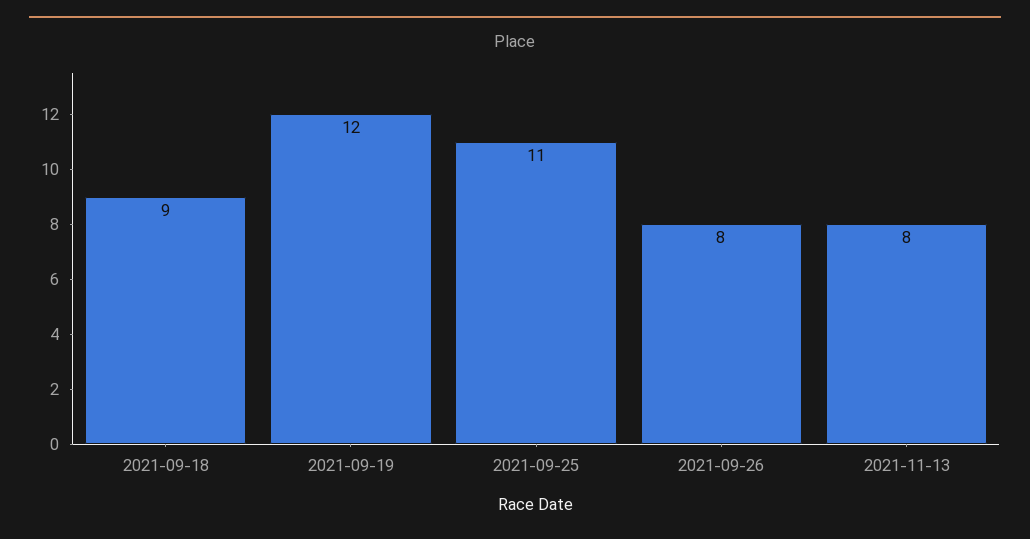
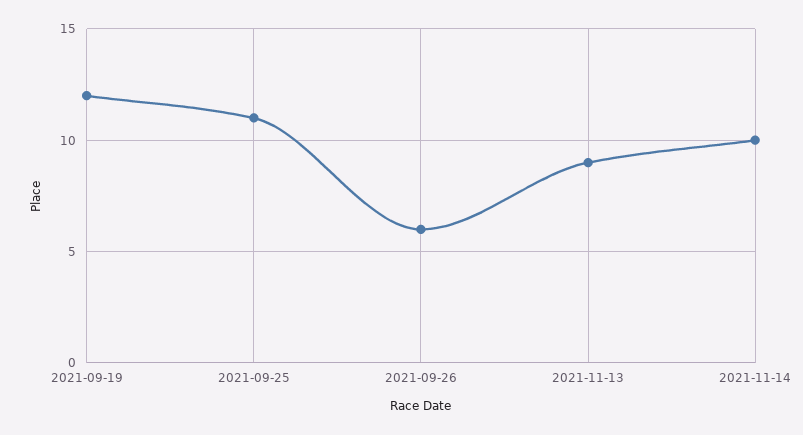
2021-09-18: 9 -> none
2021-09-26: 8 -> 6
2021-11-13: 8 -> 9
2021-11-14: none -> 10

